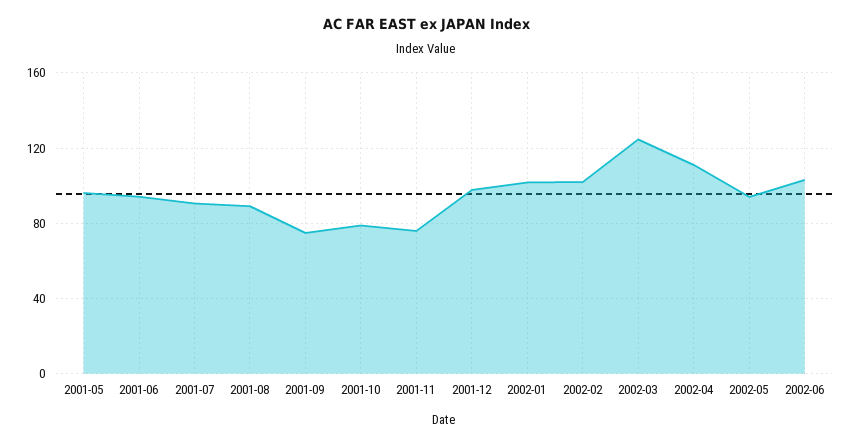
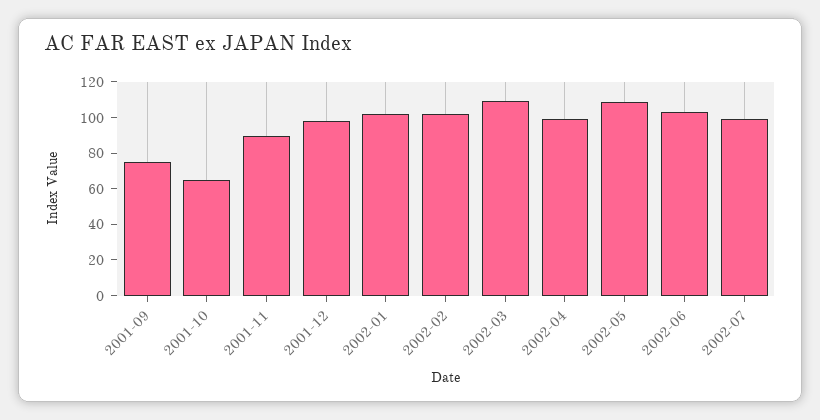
2001-05: 95 -> none
2001-06: 95 -> none
2001-07: 90 -> none
2001-08: 90 -> none
2001-10: 80 -> 65
2001-11: 75 -> 90
2002-03: 125 -> 110
2002-04: 110 -> 100
2002-05: 95 -> 110
2002-07: none -> 100

